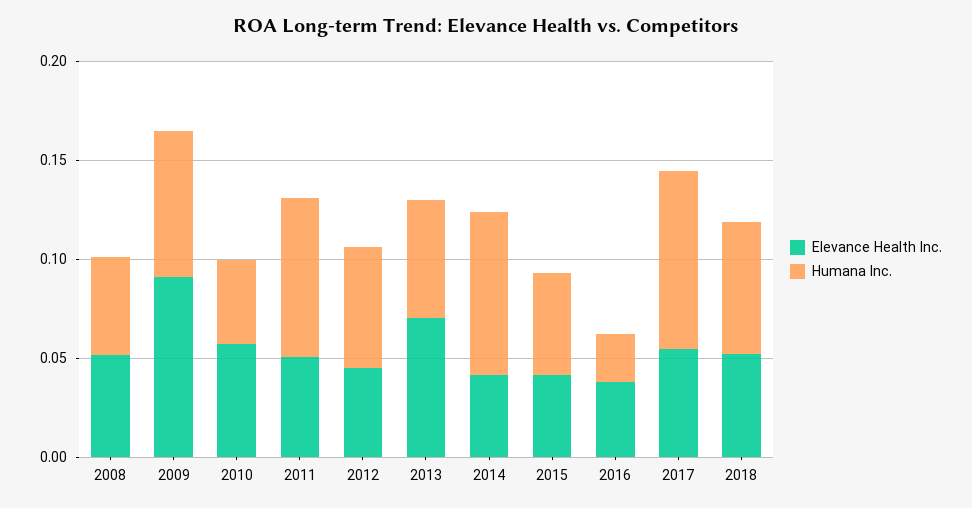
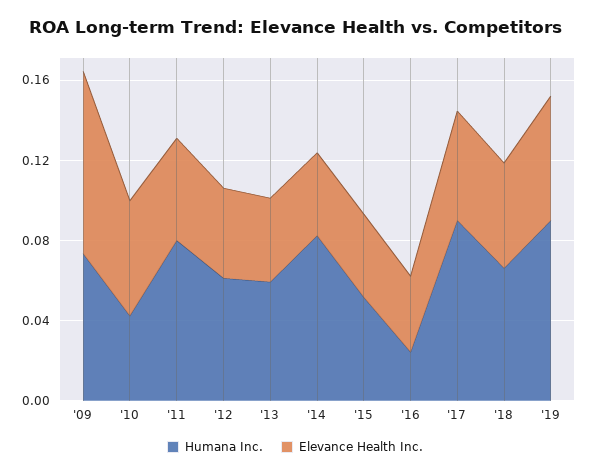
Elevance Health Inc., 2008: 0.05 -> none
Humana Inc., 2008: 0.05 -> none
Elevance Health Inc., 2013: 0.07 -> 0.04
Humana Inc., '19: none -> 0.09
Elevance Health Inc., '19: none -> 0.06

